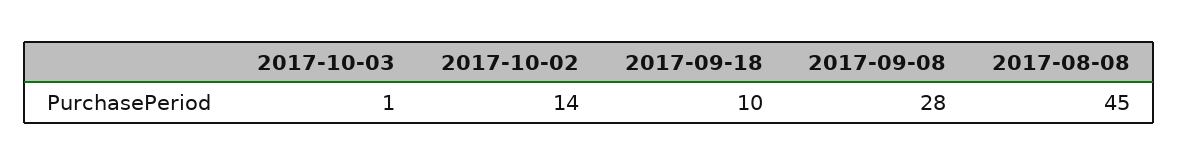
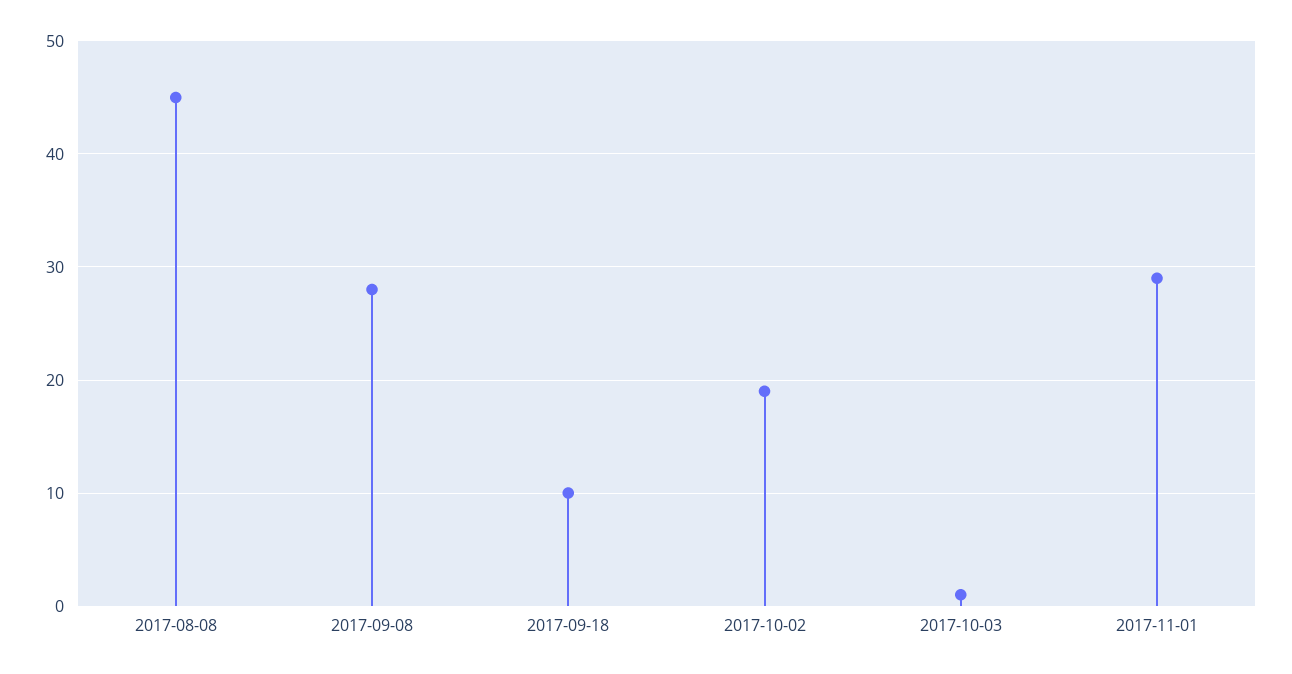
2017-10-02: 14 -> 19
2017-11-01: none -> 29

